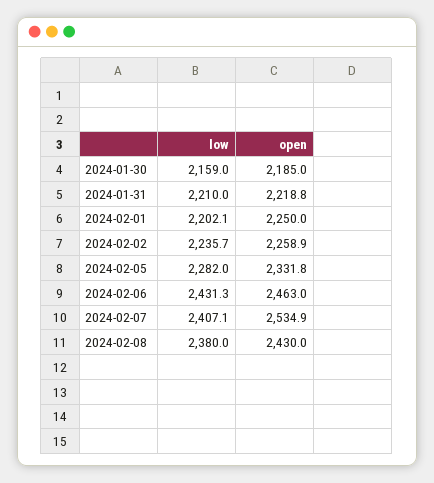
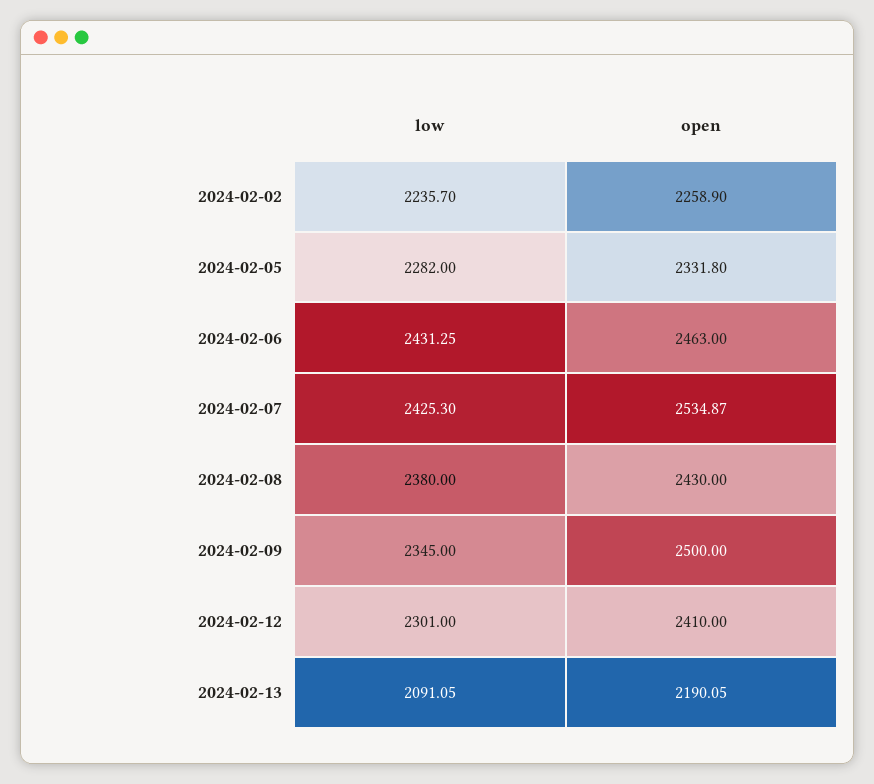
low, 2024-01-30: 2159 -> none
open, 2024-01-30: 2185 -> none
low, 2024-01-31: 2210 -> none
open, 2024-01-31: 2218.8 -> none
low, 2024-02-01: 2202.1 -> none
open, 2024-02-01: 2250 -> none
low, 2024-02-07: 2407.1 -> 2425.3
low, 2024-02-09: none -> 2345
open, 2024-02-09: none -> 2500
low, 2024-02-12: none -> 2301
open, 2024-02-12: none -> 2410
low, 2024-02-13: none -> 2091.05
open, 2024-02-13: none -> 2190.05

